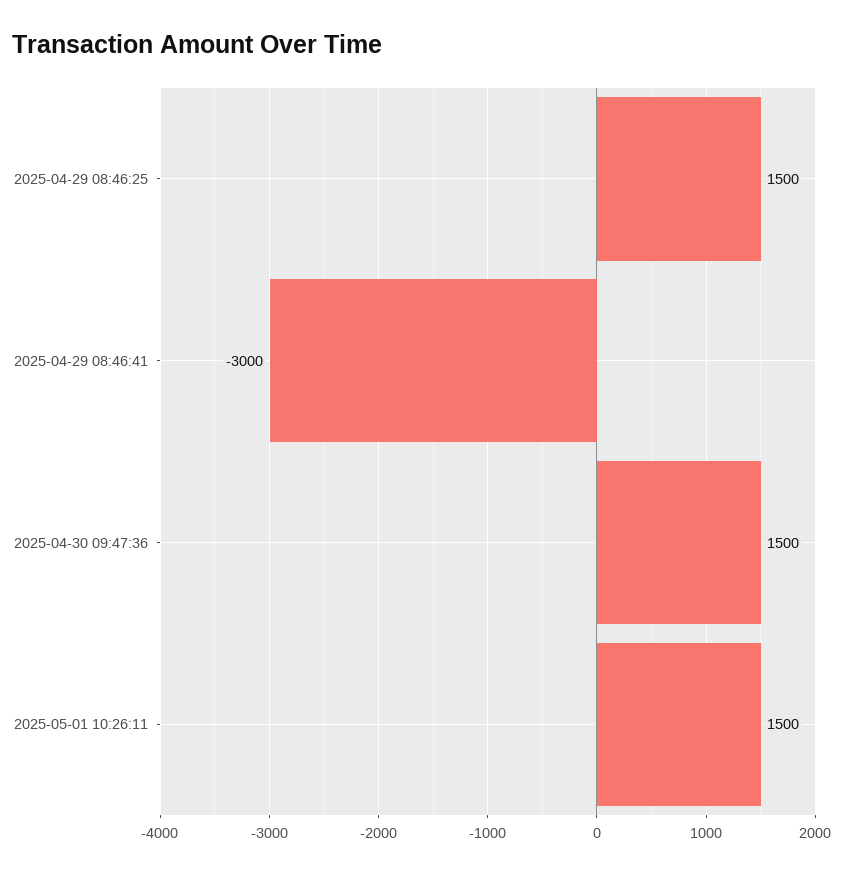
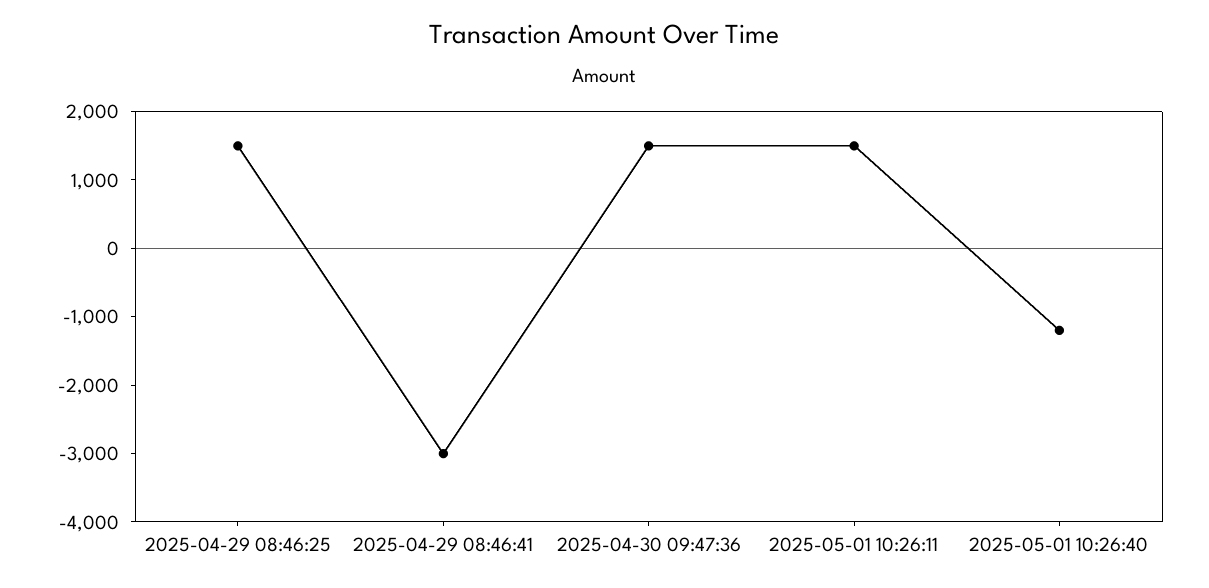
2025-05-01 10:26:40: none -> -1200

